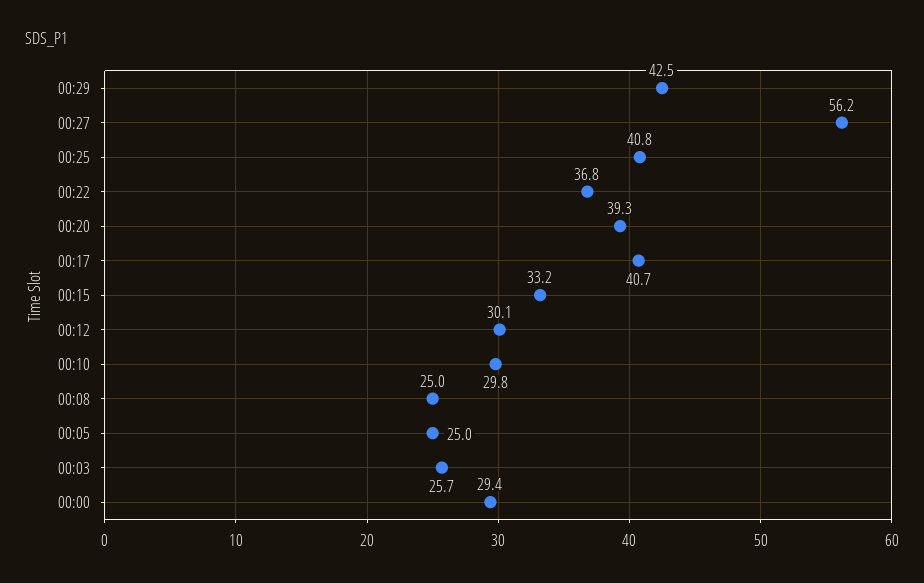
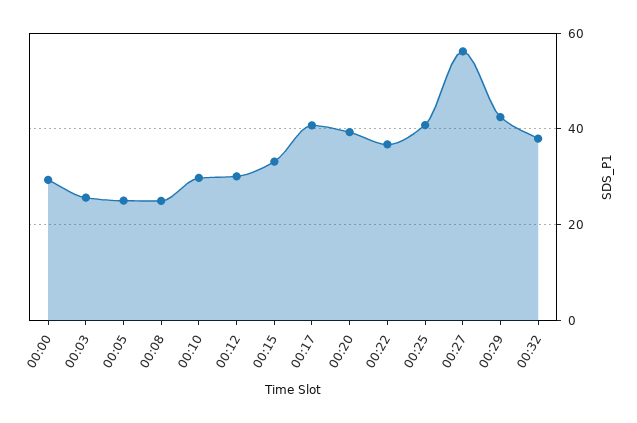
00:32: none -> 38

